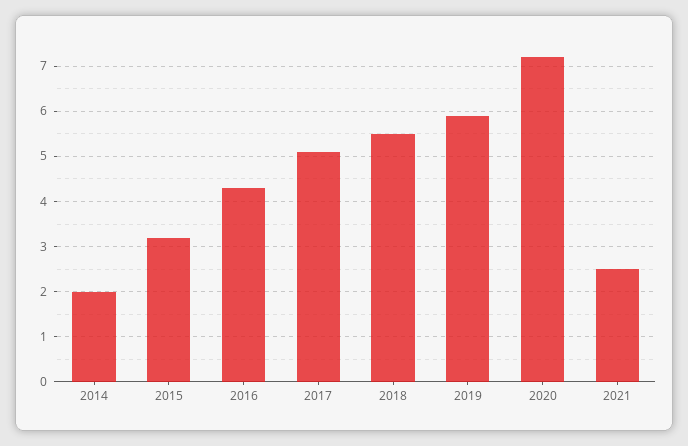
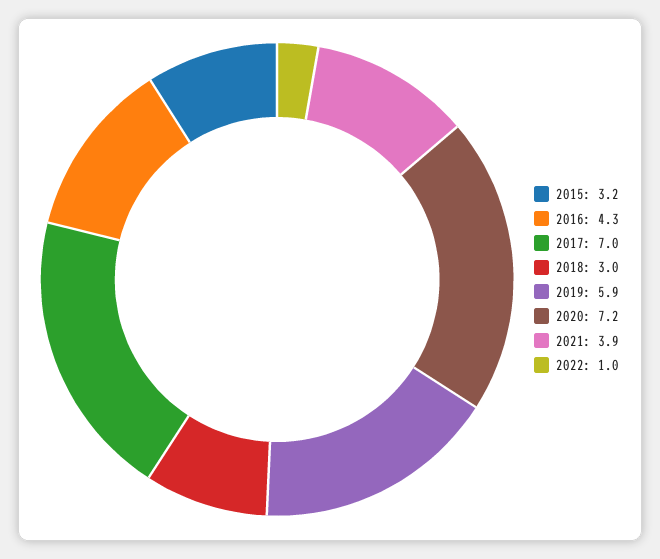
2014: 2 -> none
2017: 5 -> 7
2018: 5.5 -> 3
2021: 2.5 -> 3.9
2022: none -> 1

